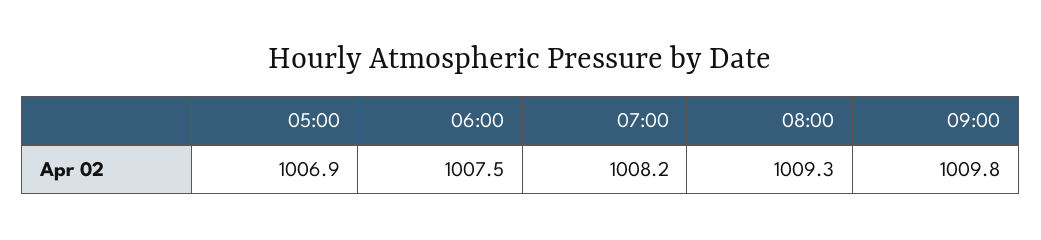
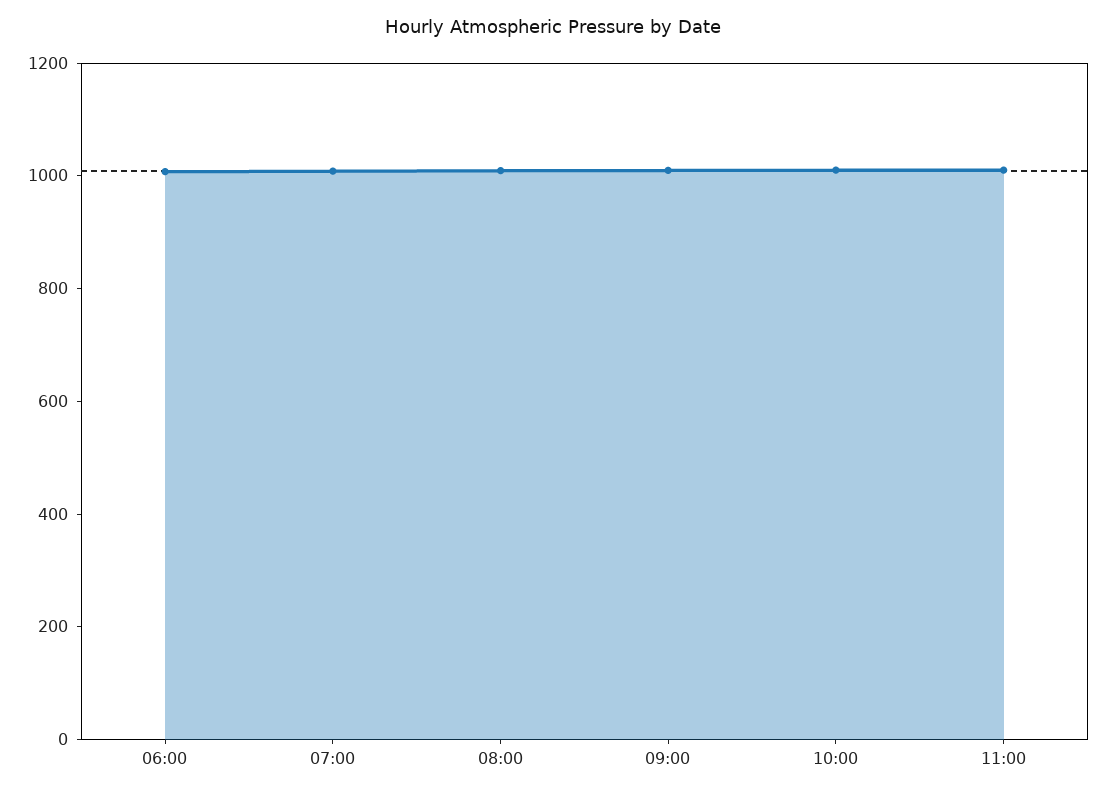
05:00: 1006.9 -> none
10:00: none -> 1000
11:00: none -> 1000

